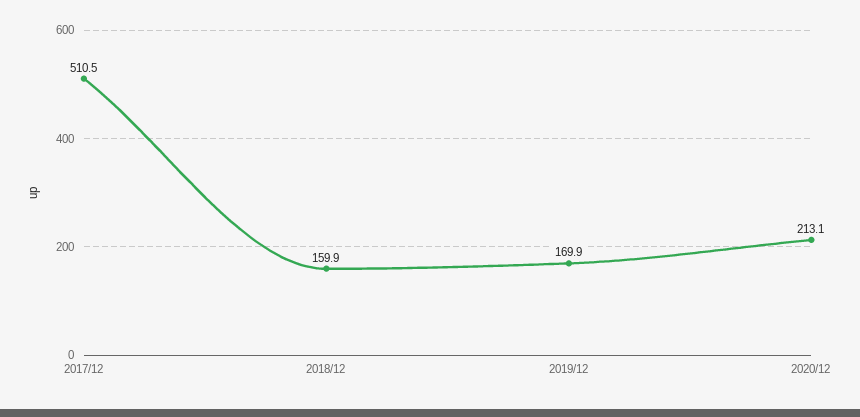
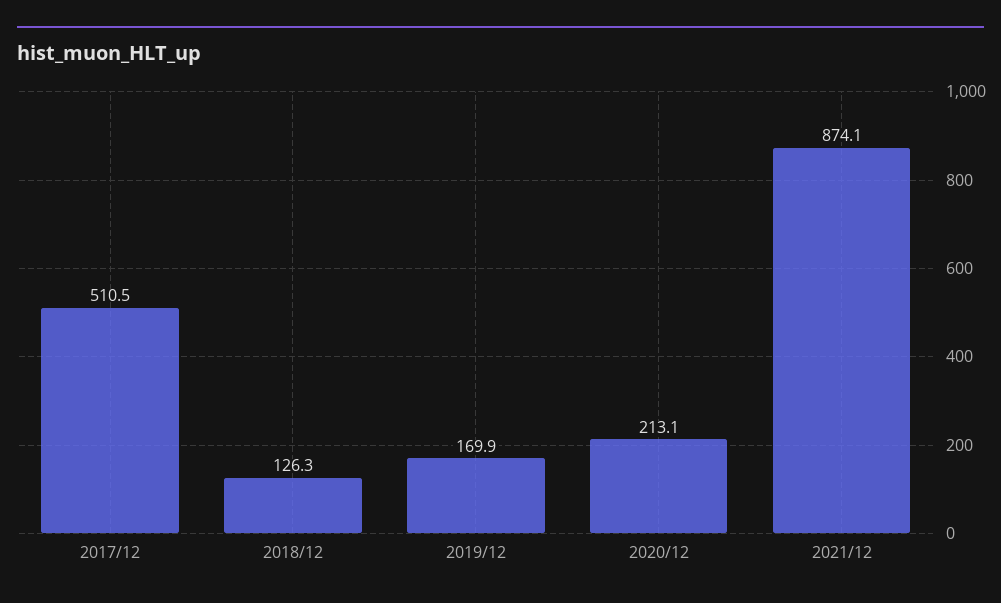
2018/12: 159.9 -> 126.3
2021/12: none -> 874.1

